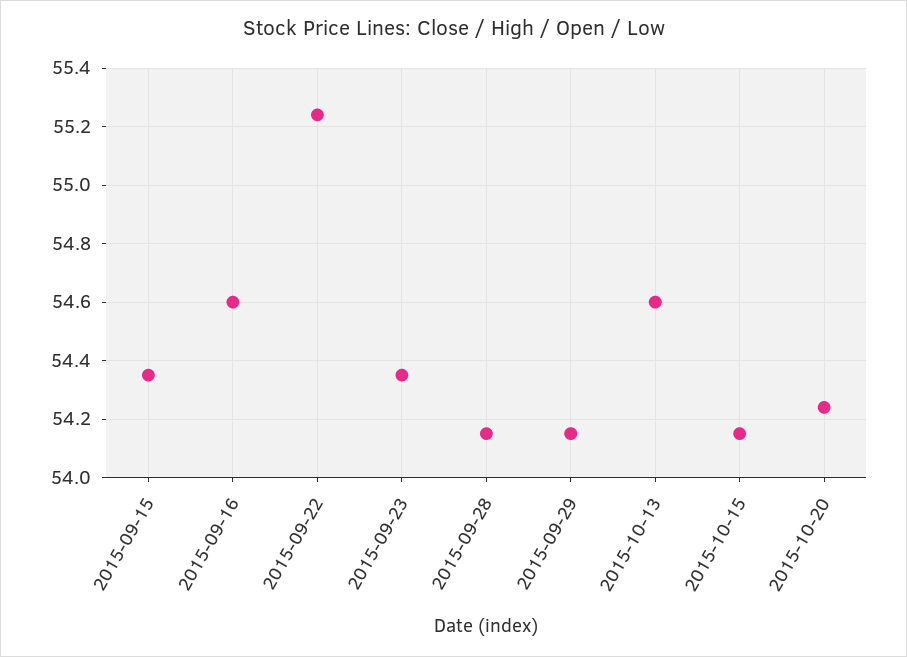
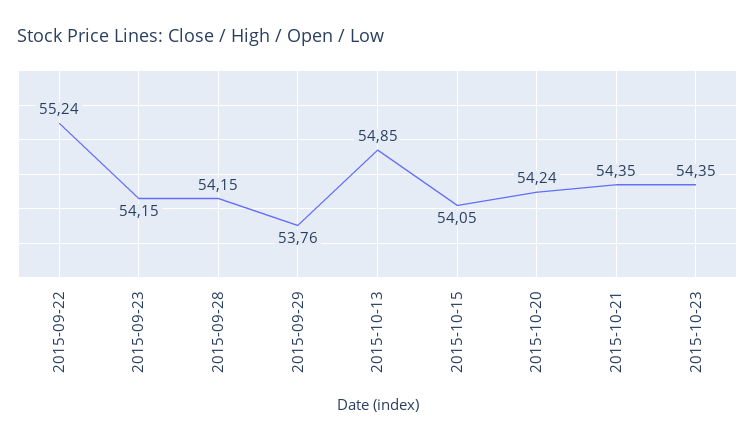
2015-09-15: 54.35 -> none
2015-09-16: 54.6 -> none
2015-09-23: 54.35 -> 54.15
2015-09-29: 54.15 -> 53.76
2015-10-13: 54.6 -> 54.85
2015-10-15: 54.15 -> 54.05
2015-10-21: none -> 54.35
2015-10-23: none -> 54.35

